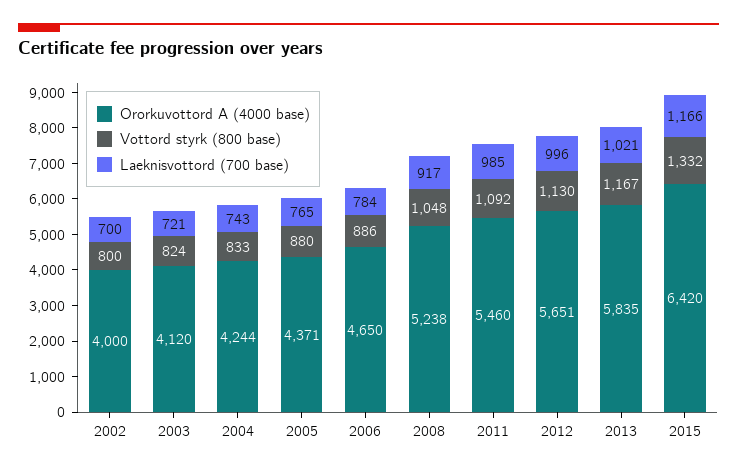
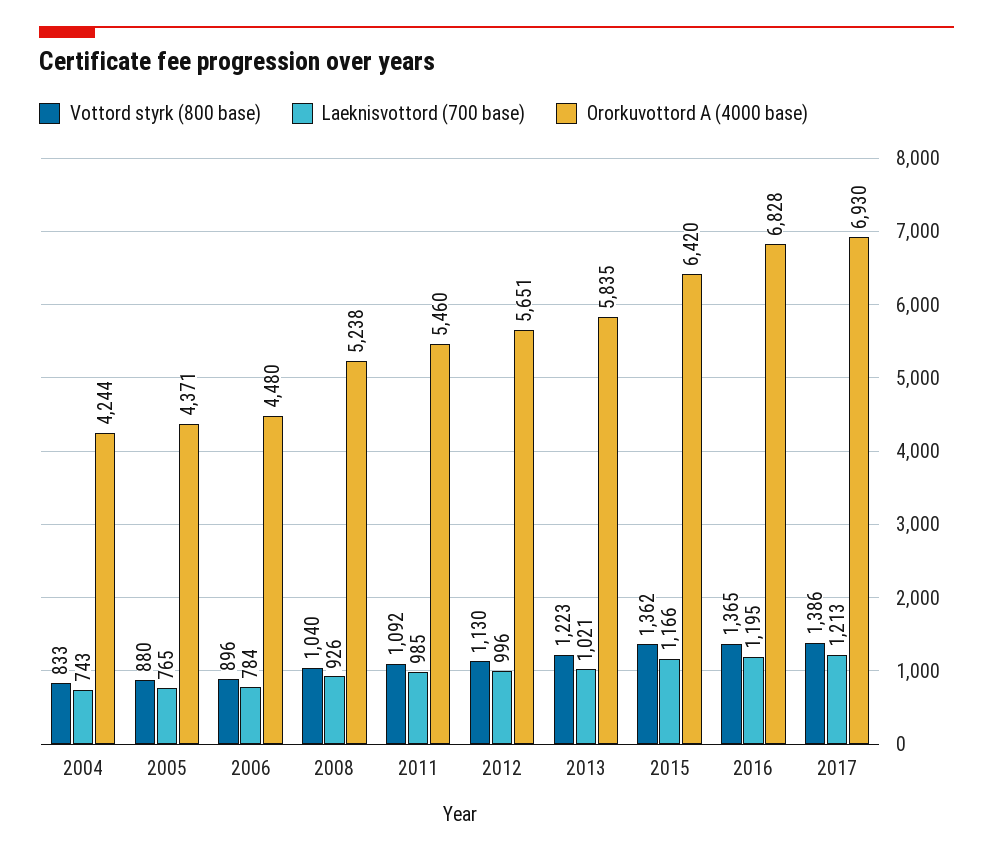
Ororkuvottord A (4000 base), 2002: 4000 -> none
Vottord styrk (800 base), 2002: 800 -> none
Laeknisvottord (700 base), 2002: 700 -> none
Ororkuvottord A (4000 base), 2003: 4120 -> none
Vottord styrk (800 base), 2003: 824 -> none
Laeknisvottord (700 base), 2003: 721 -> none
Ororkuvottord A (4000 base), 2006: 4650 -> 4480
Vottord styrk (800 base), 2006: 886 -> 896
Vottord styrk (800 base), 2008: 1048 -> 1040
Laeknisvottord (700 base), 2008: 917 -> 926
Vottord styrk (800 base), 2013: 1167 -> 1223
Vottord styrk (800 base), 2015: 1332 -> 1362
Vottord styrk (800 base), 2016: none -> 1365
Laeknisvottord (700 base), 2016: none -> 1195
Ororkuvottord A (4000 base), 2016: none -> 6828
Vottord styrk (800 base), 2017: none -> 1386
Laeknisvottord (700 base), 2017: none -> 1213
Ororkuvottord A (4000 base), 2017: none -> 6930

